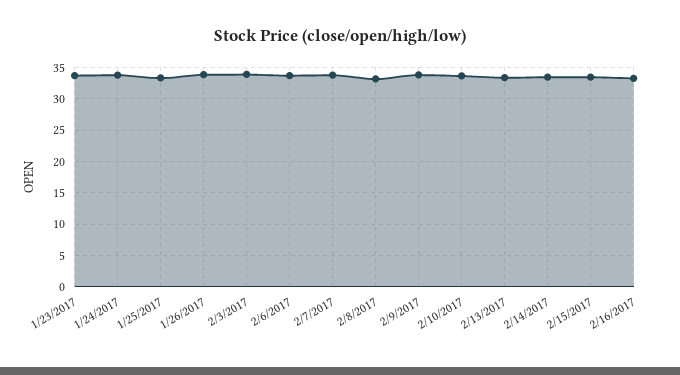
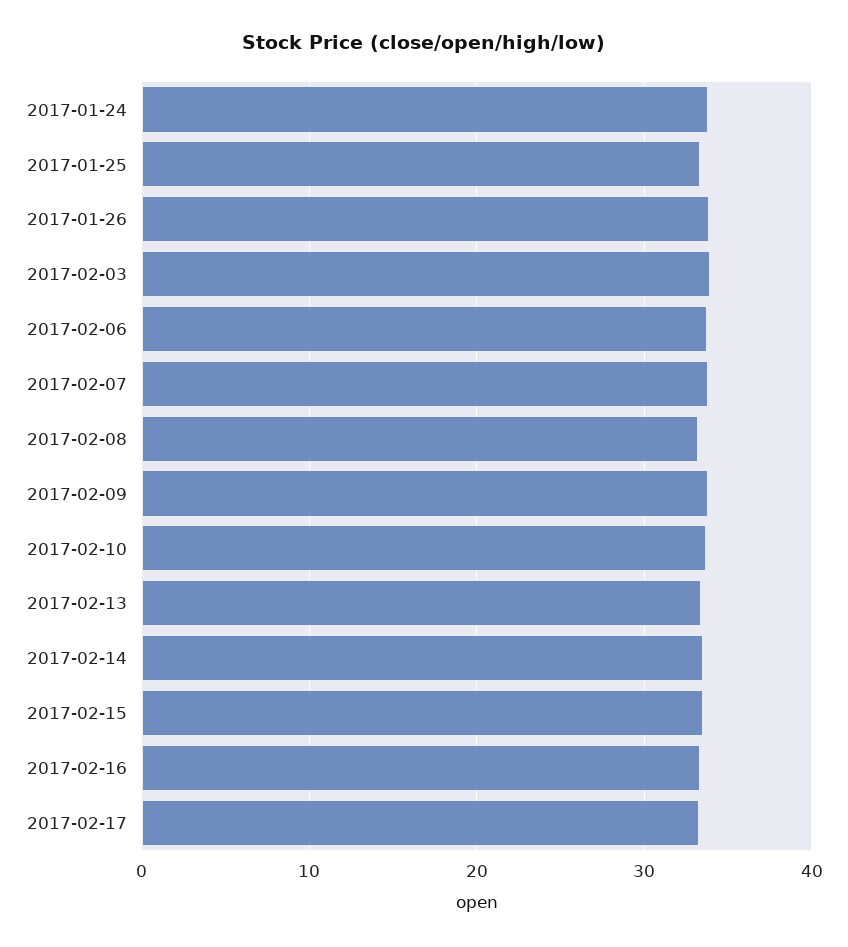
1/23/2017: 34 -> none
2017-02-17: none -> 33

